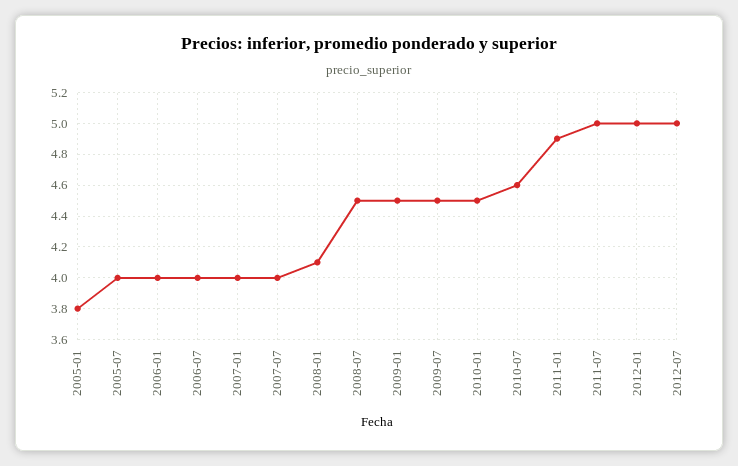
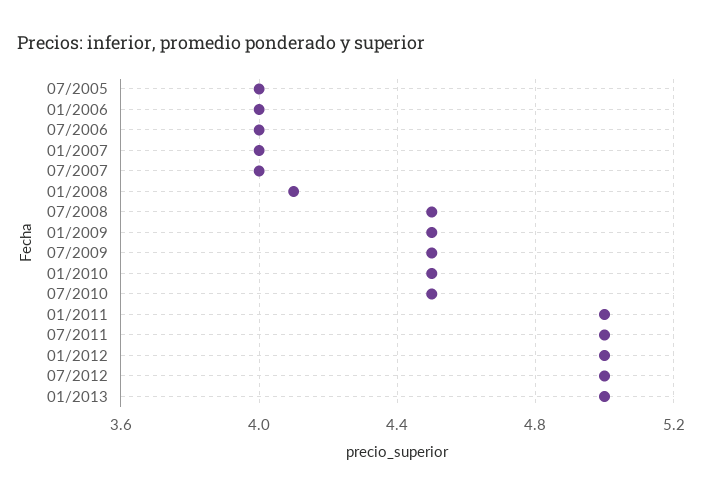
2005-01: 3.8 -> none
2010-07: 4.6 -> 4.5
2011-01: 4.9 -> 5
01/2013: none -> 5

